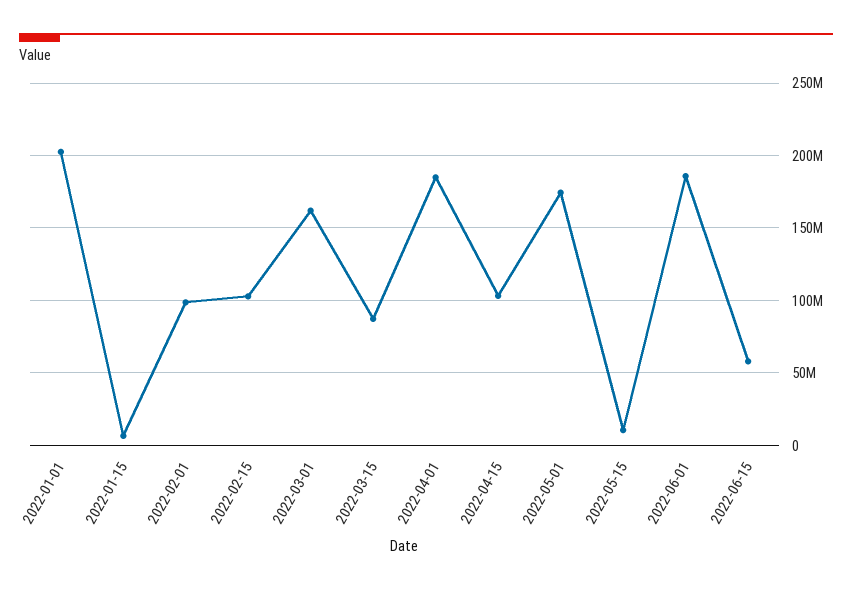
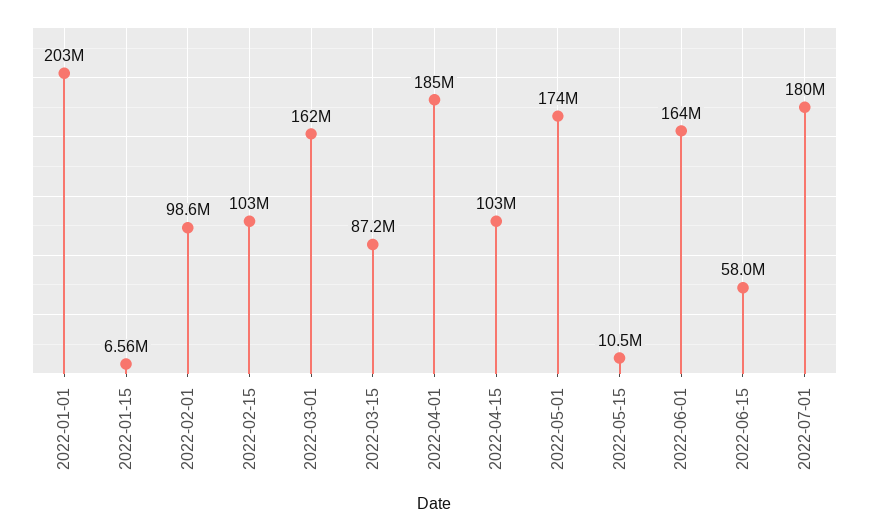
2022-06-01: 185000000 -> 164000000
2022-07-01: none -> 180000000

